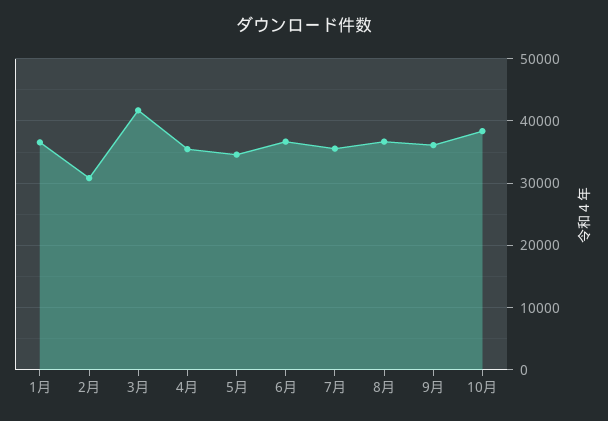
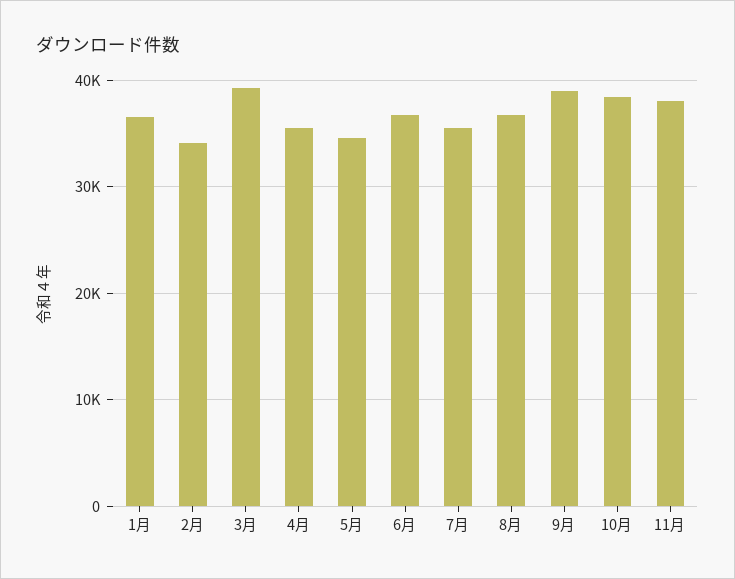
2月: 31000 -> 34000
3月: 42000 -> 39000
9月: 36000 -> 39000
11月: none -> 38000

